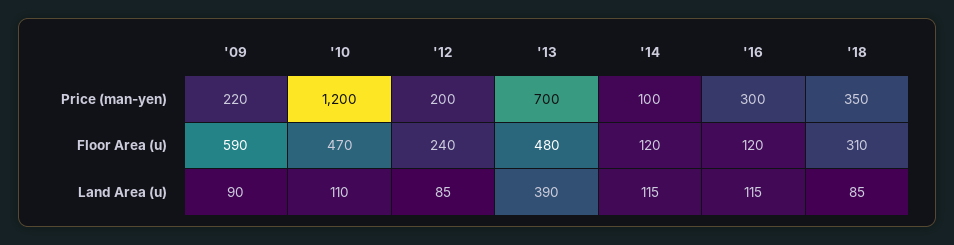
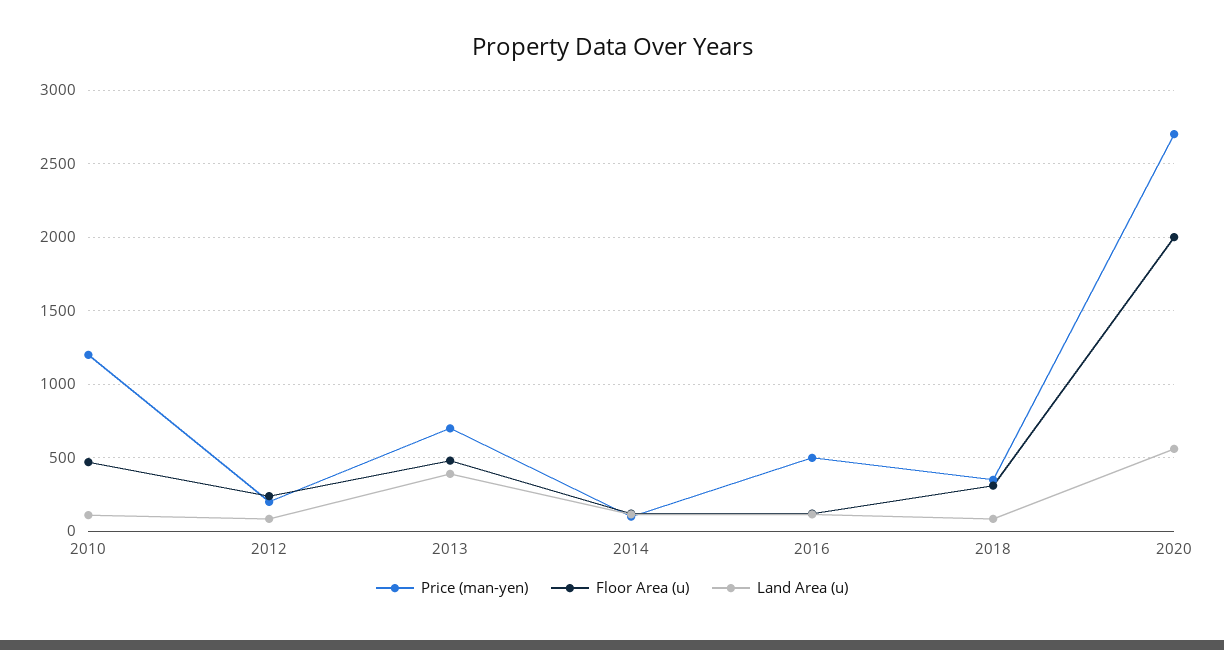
Price (man-yen), '09: 220 -> none
Price (man-yen), '16: 300 -> 500
Floor Area (u), '09: 590 -> none
Land Area (u), '09: 90 -> none
Price (man-yen), 2020: none -> 2700
Floor Area (u), 2020: none -> 2000
Land Area (u), 2020: none -> 550

